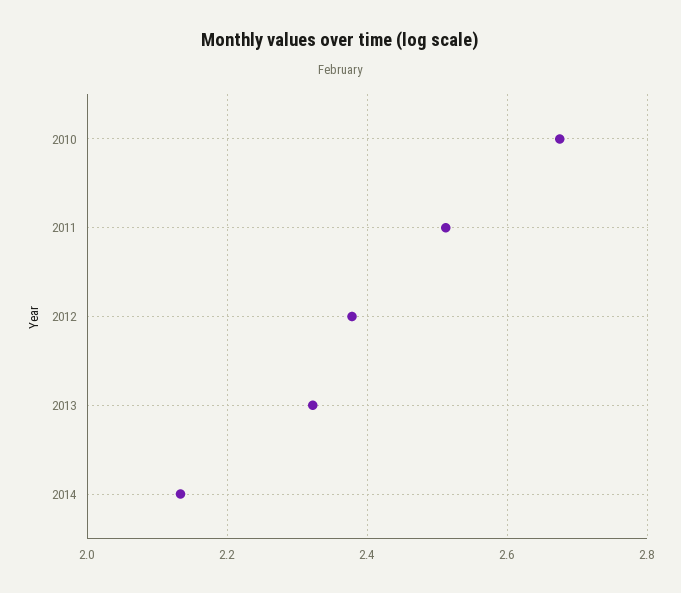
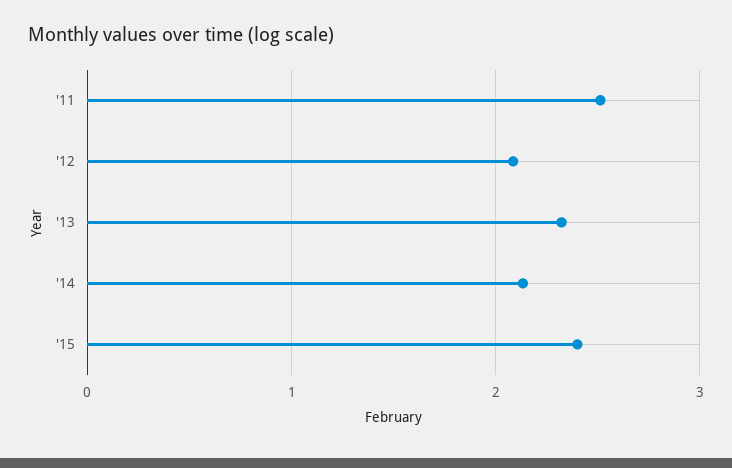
2010: 2.68 -> none
2012: 2.38 -> 2.1
'15: none -> 2.4

